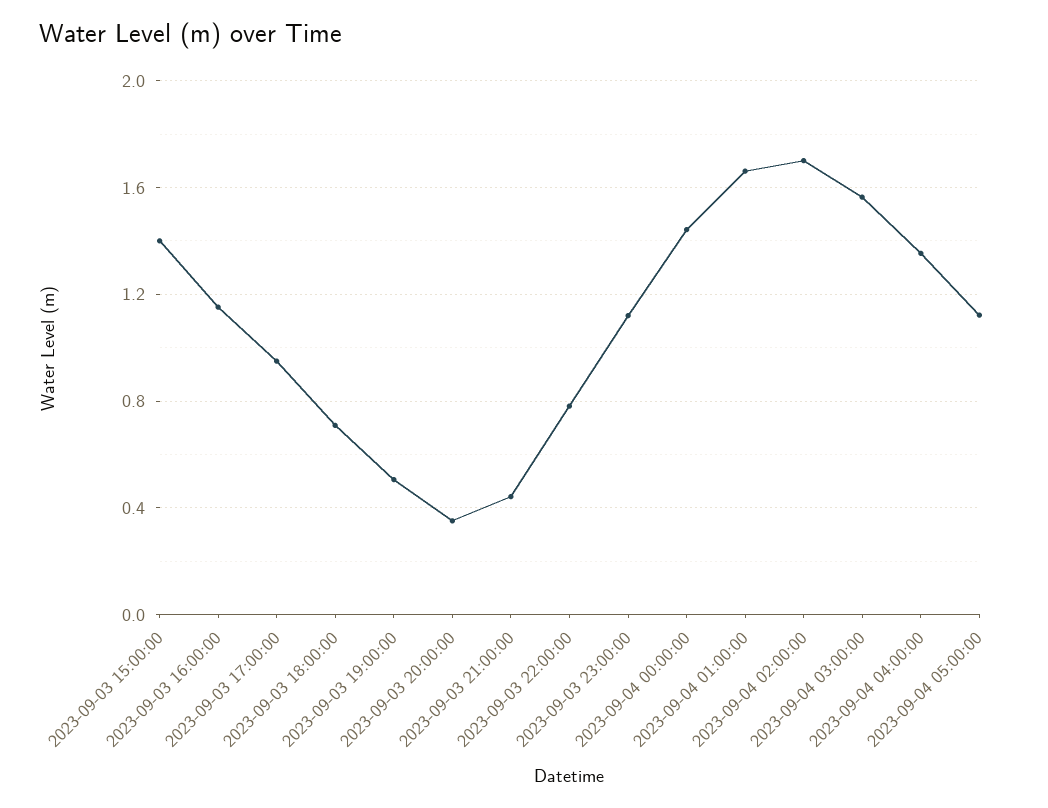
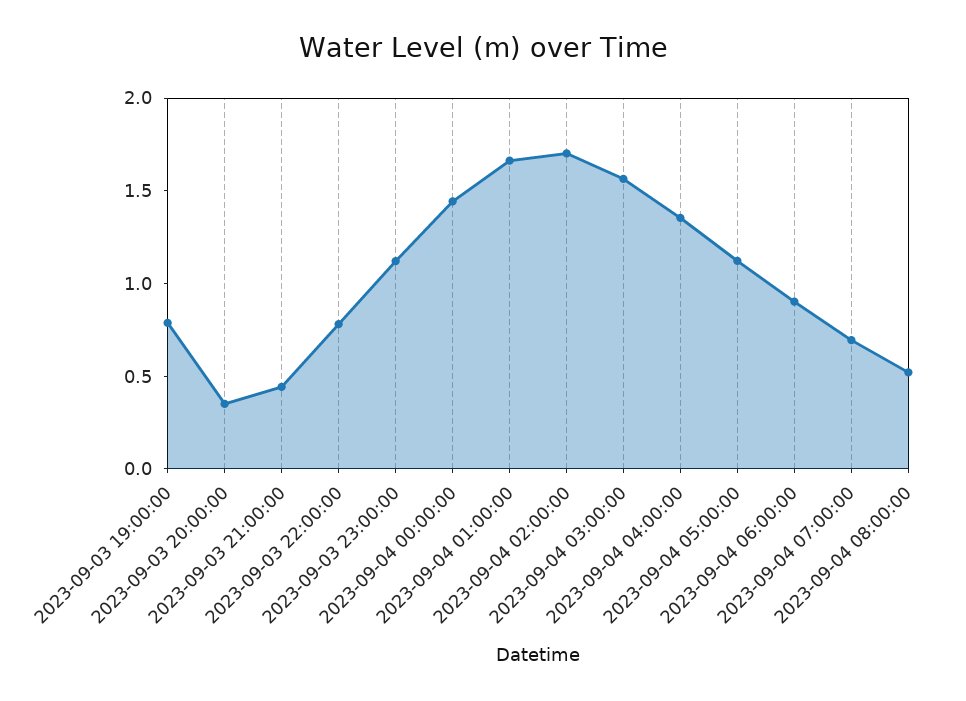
2023-09-03 15:00:00: 1.4 -> none
2023-09-03 16:00:00: 1.15 -> none
2023-09-03 17:00:00: 0.95 -> none
2023-09-03 18:00:00: 0.7 -> none
2023-09-03 19:00:00: 0.5 -> 0.8
2023-09-04 06:00:00: none -> 0.9
2023-09-04 07:00:00: none -> 0.7
2023-09-04 08:00:00: none -> 0.5

